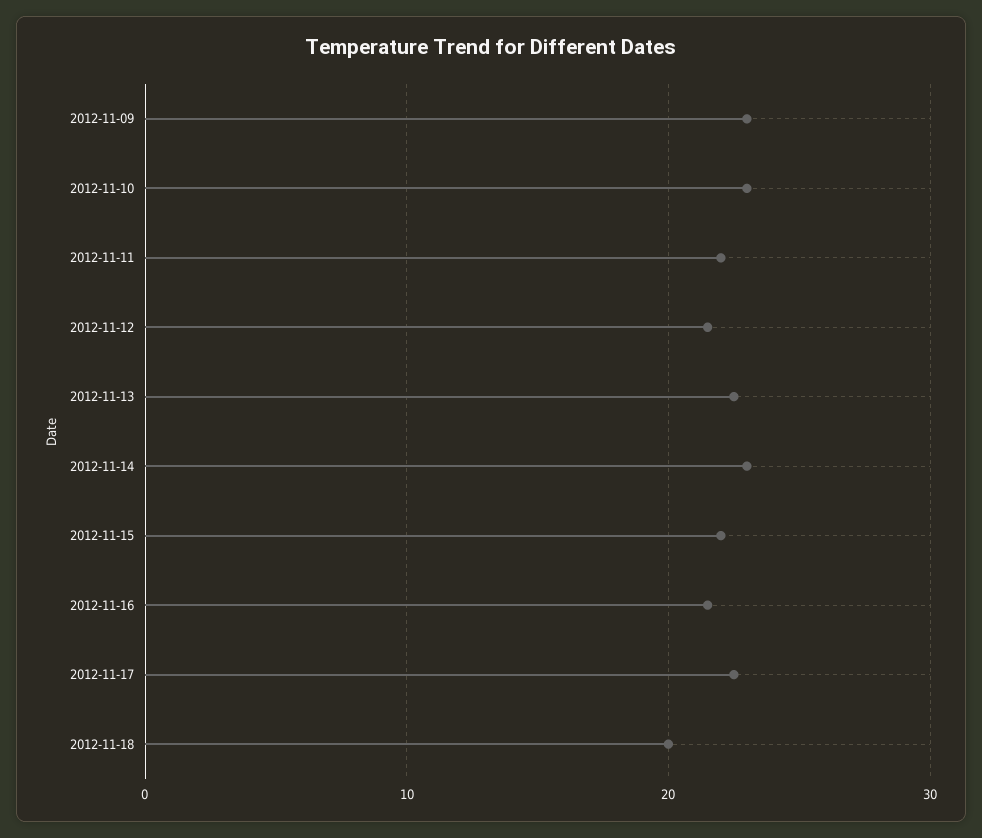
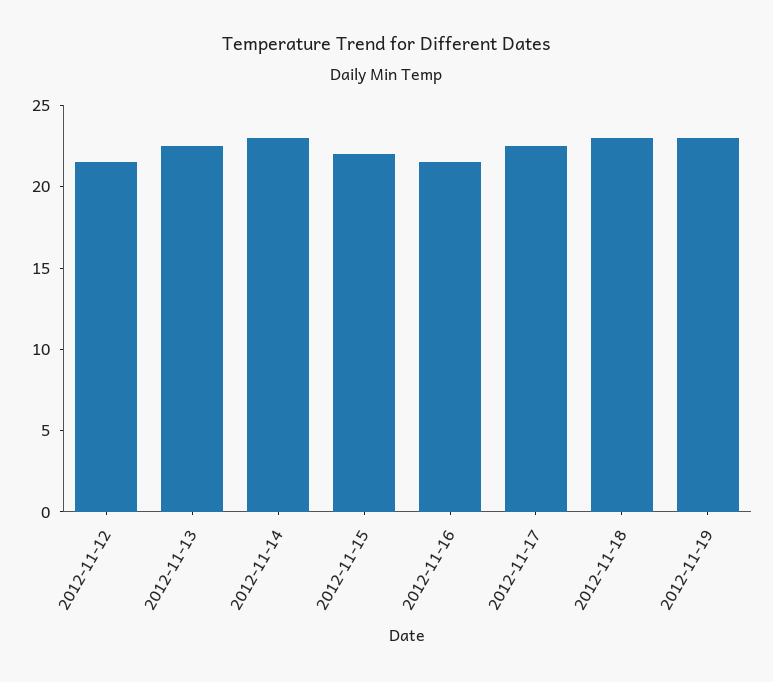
2012-11-09: 23 -> none
2012-11-10: 23 -> none
2012-11-11: 22 -> none
2012-11-18: 20 -> 23
2012-11-19: none -> 23

